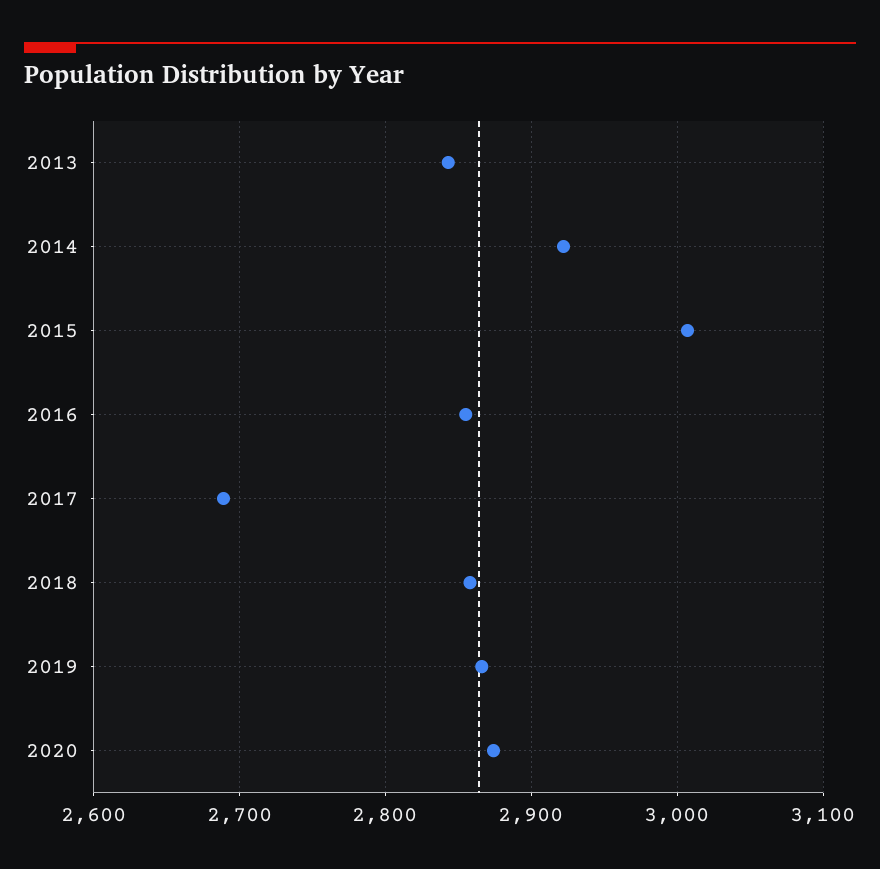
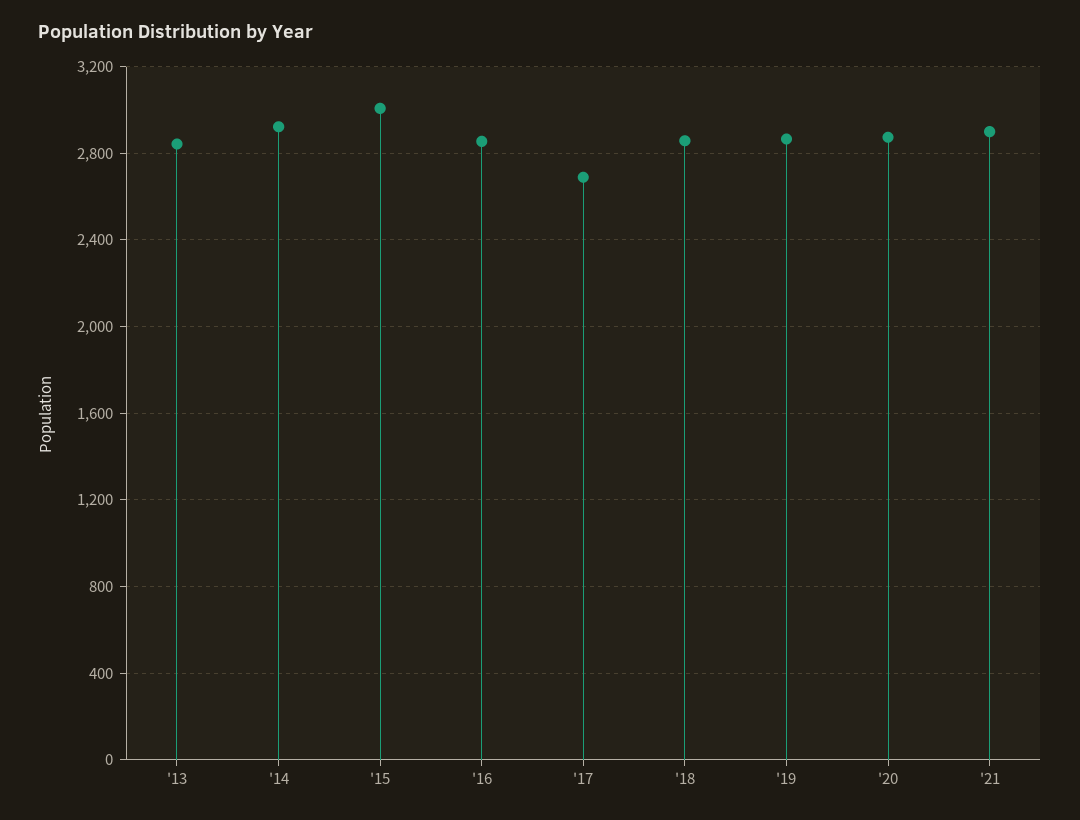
'21: none -> 2900

